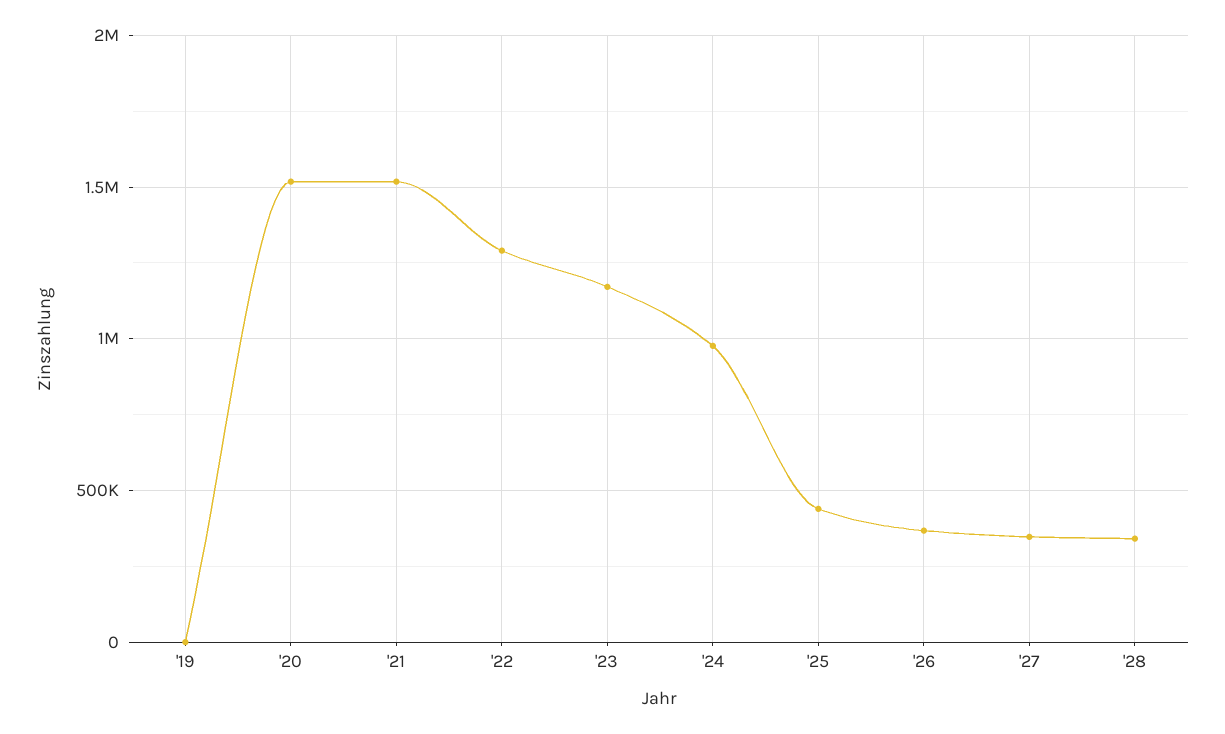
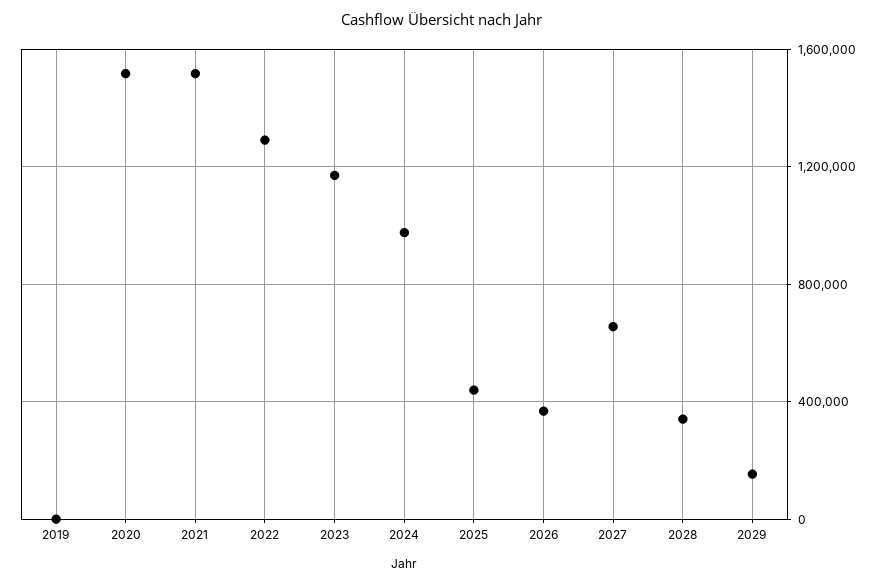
'27: 350000 -> 650000
2029: none -> 150000

